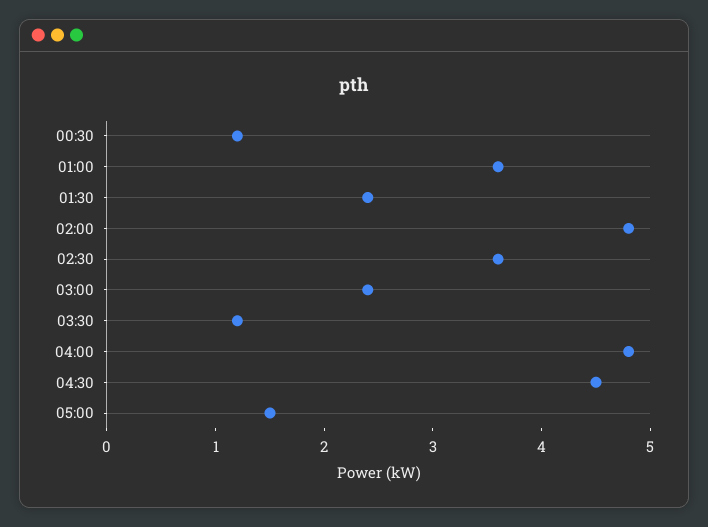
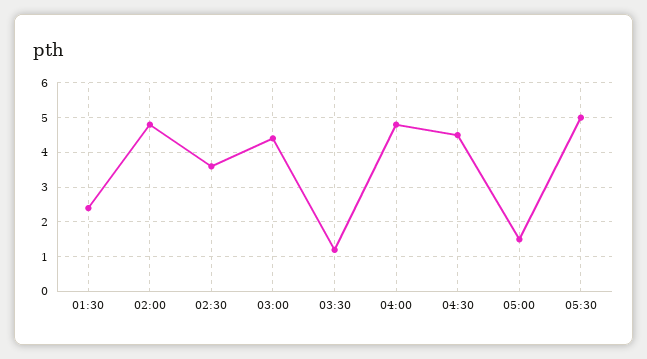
00:30: 1.2 -> none
01:00: 3.6 -> none
03:00: 2.4 -> 4.5
05:30: none -> 5

